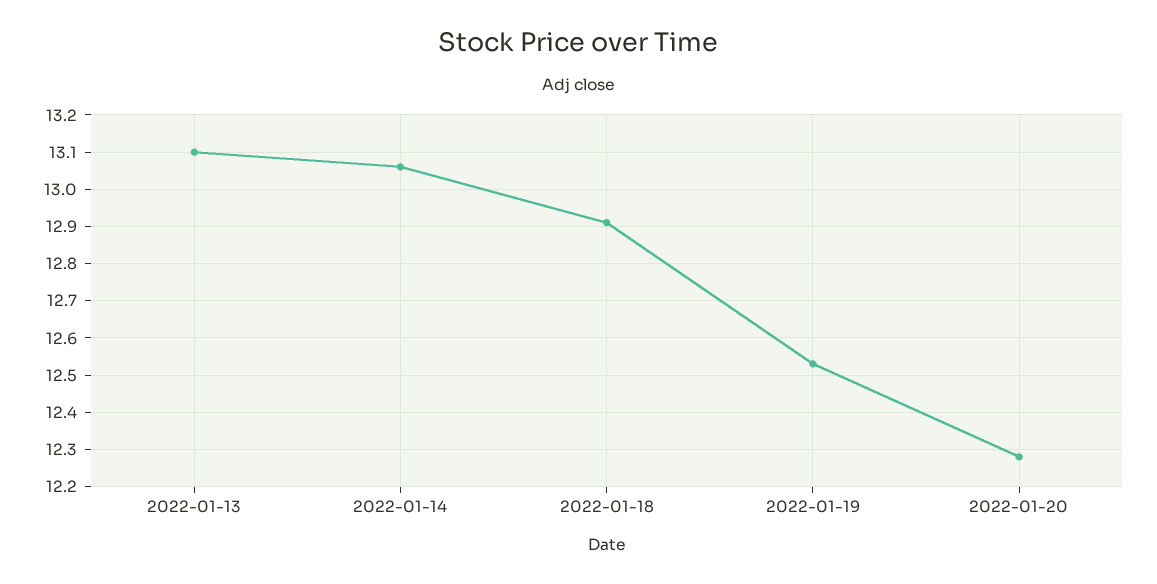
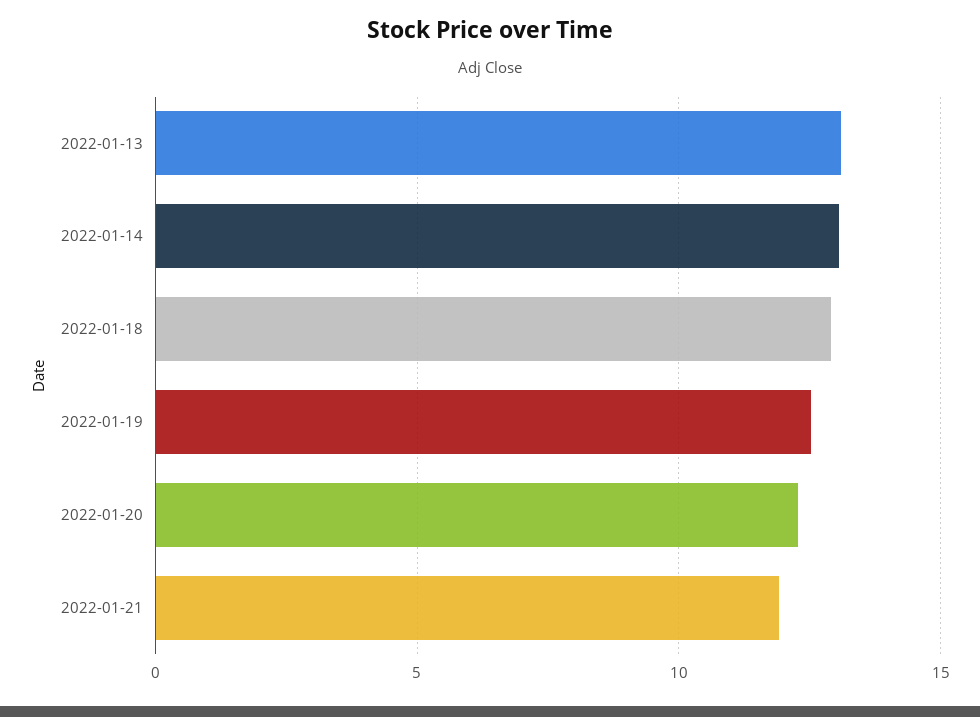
2022-01-21: none -> 12

